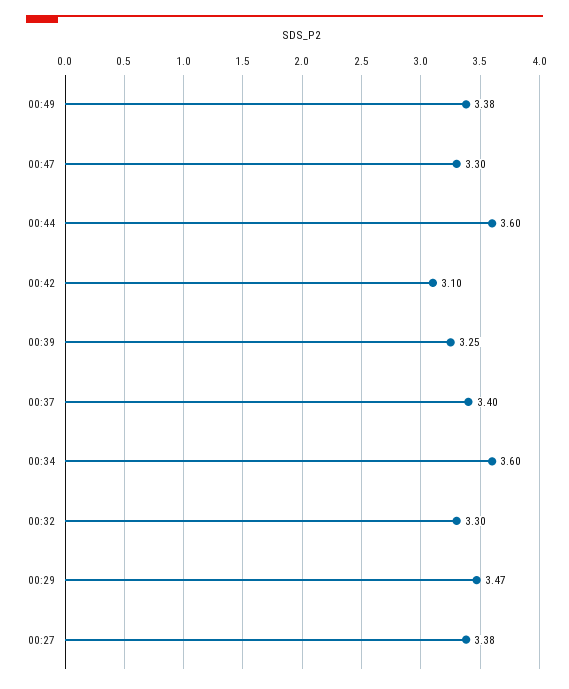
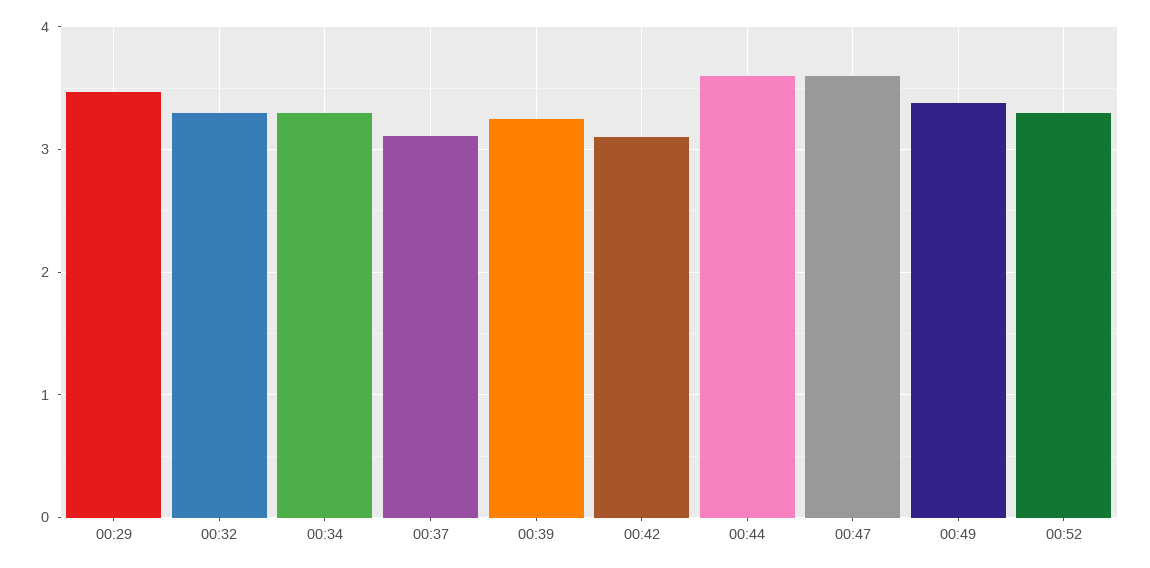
00:47: 3.3 -> 3.6
00:37: 3.4 -> 3.1
00:34: 3.6 -> 3.3
00:27: 3.38 -> none
00:52: none -> 3.3

